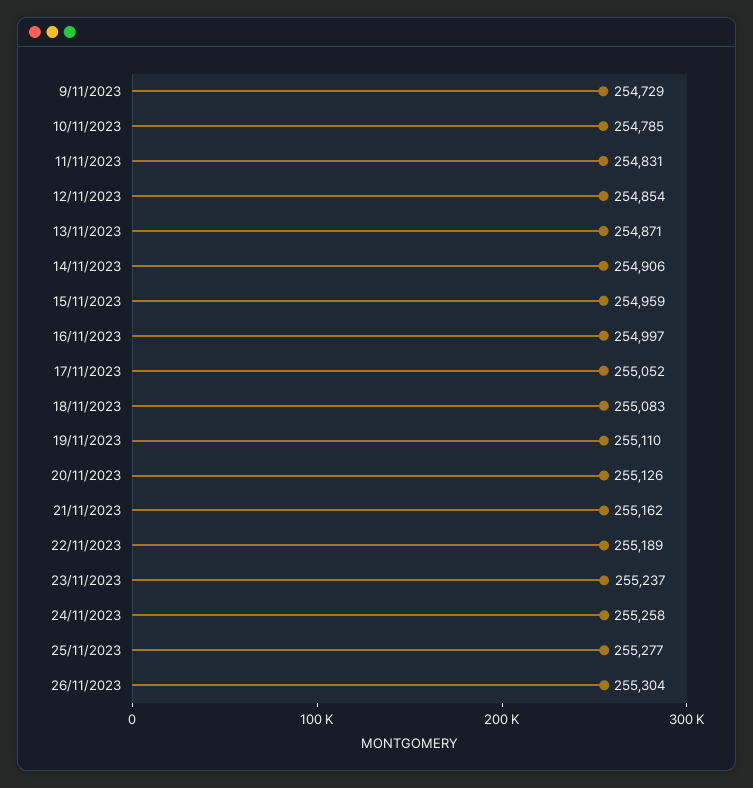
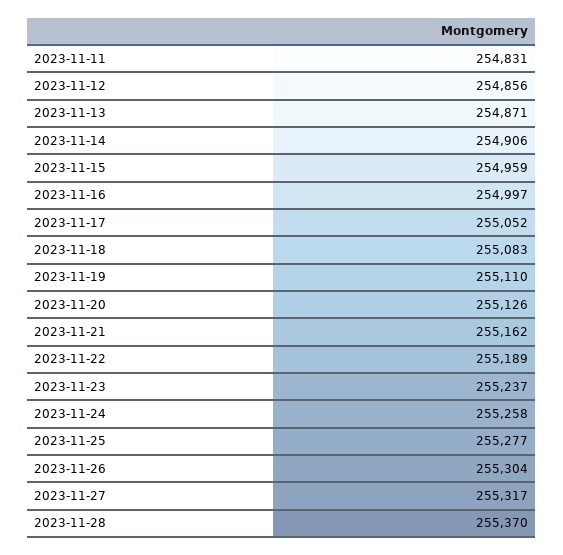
9/11/2023: 254729 -> none
10/11/2023: 254785 -> none
12/11/2023: 254854 -> 254856
2023-11-27: none -> 255317
2023-11-28: none -> 255370

